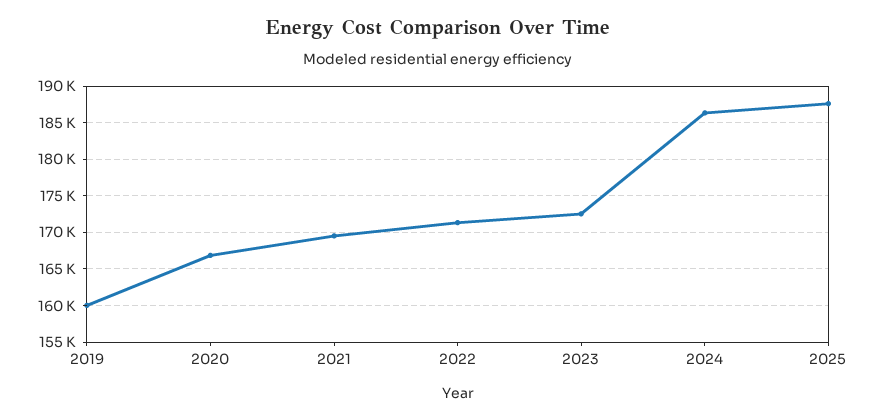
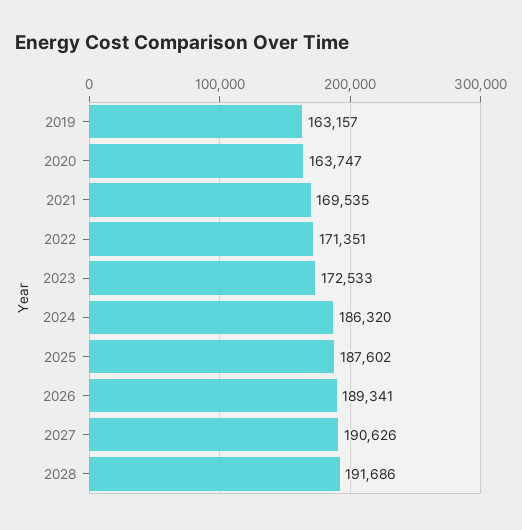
2019: 160000 -> 163157
2020: 167000 -> 163747
2026: none -> 189341
2027: none -> 190626
2028: none -> 191686

